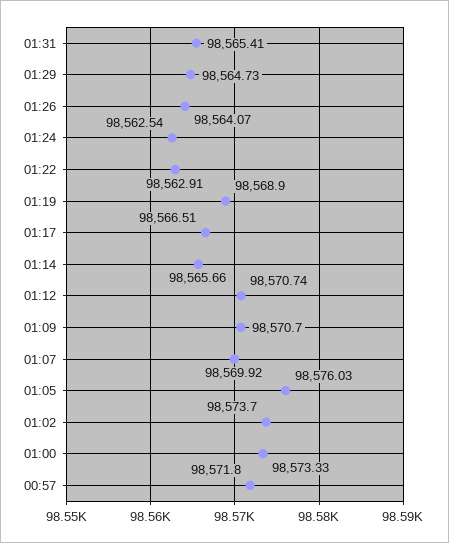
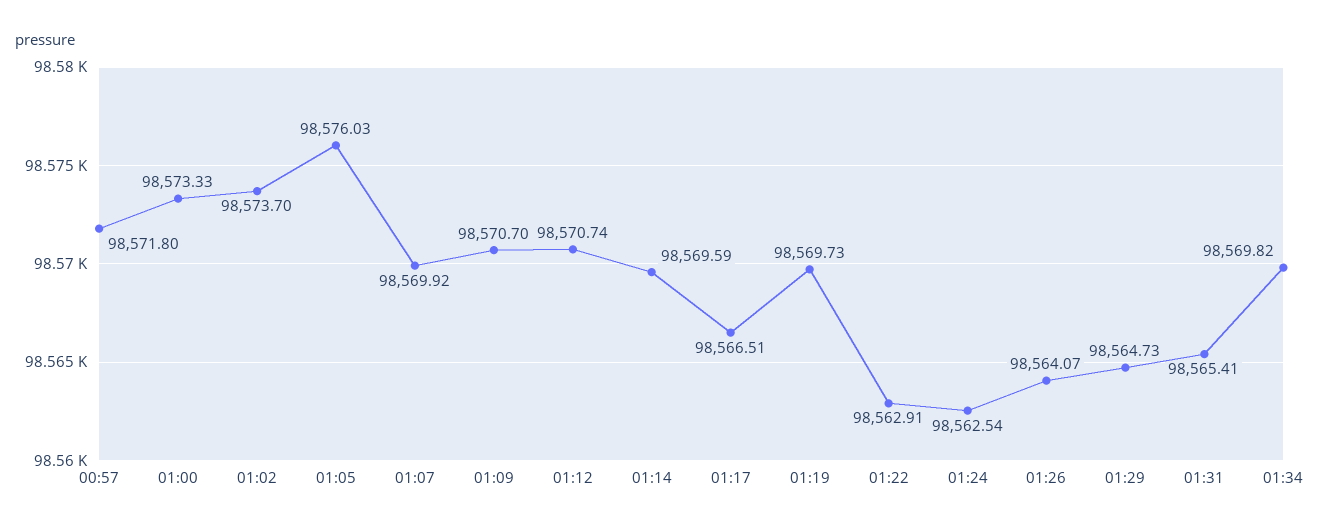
01:19: 98568.9 -> 98569.73
01:14: 98565.66 -> 98569.59
01:34: none -> 98569.82

